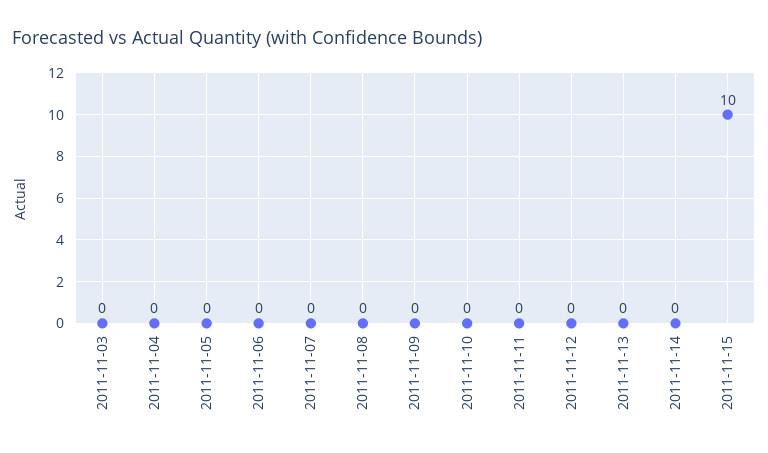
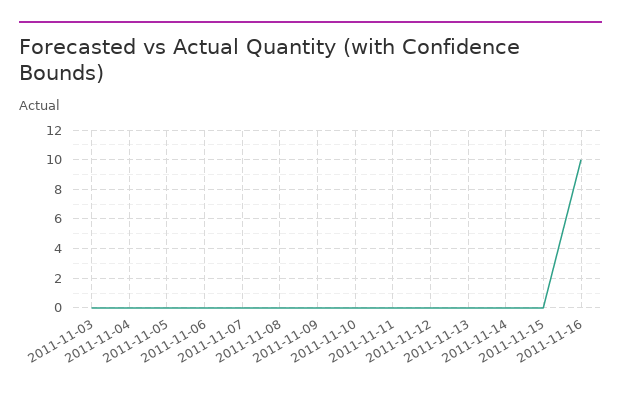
2011-11-15: 10 -> 0
2011-11-16: none -> 10

